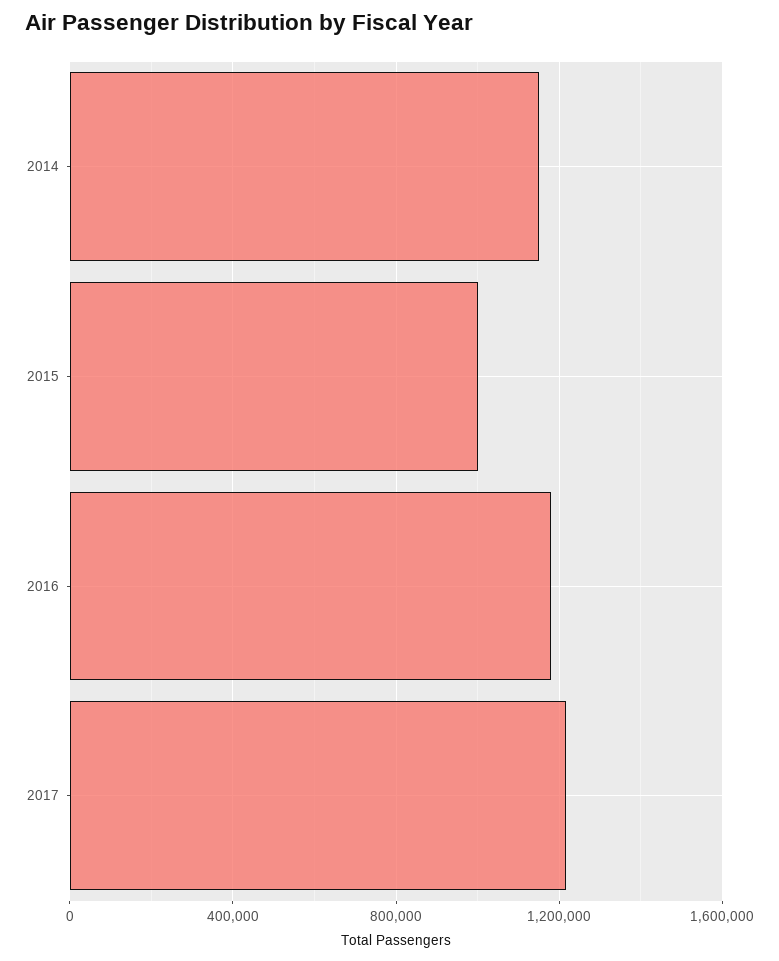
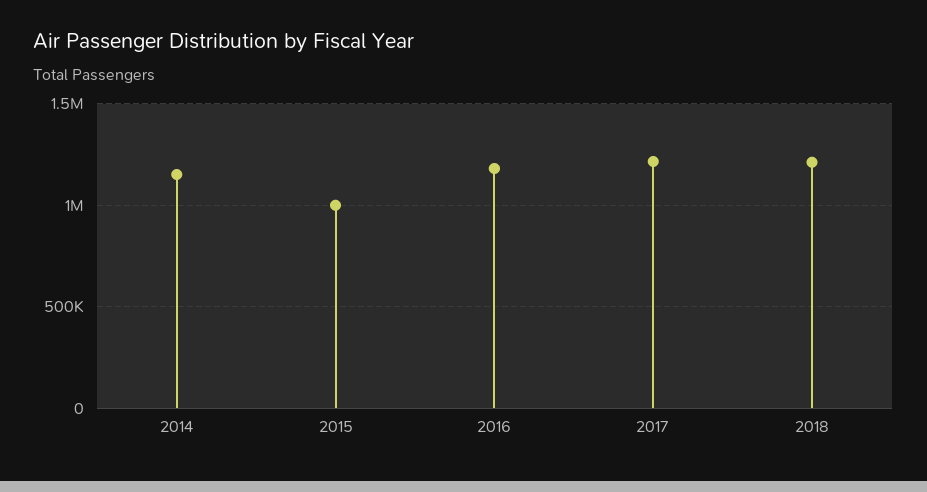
2018: none -> 1200000

